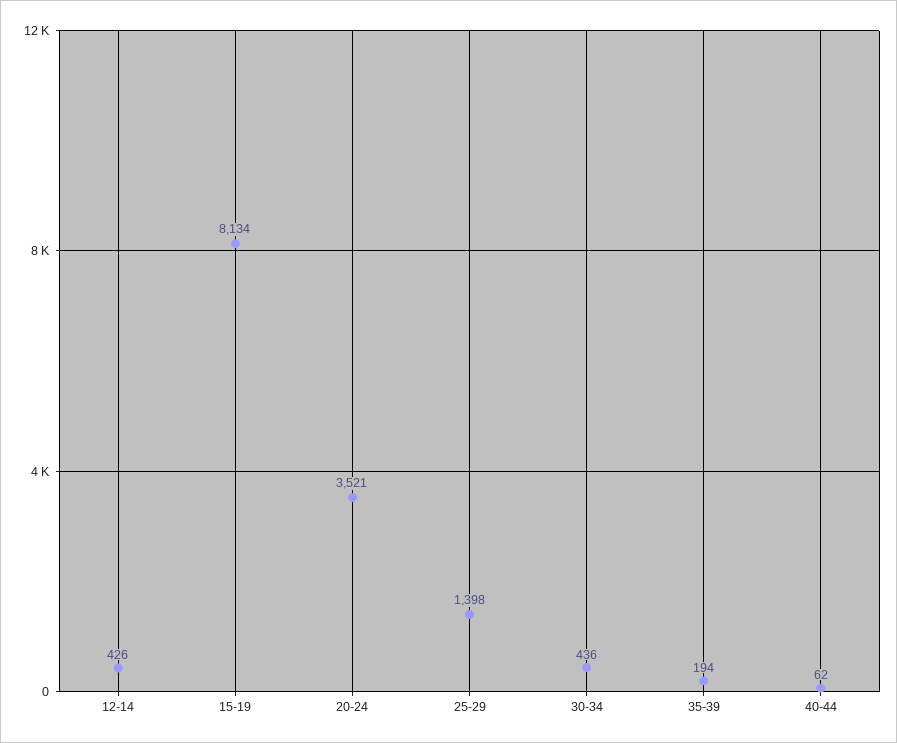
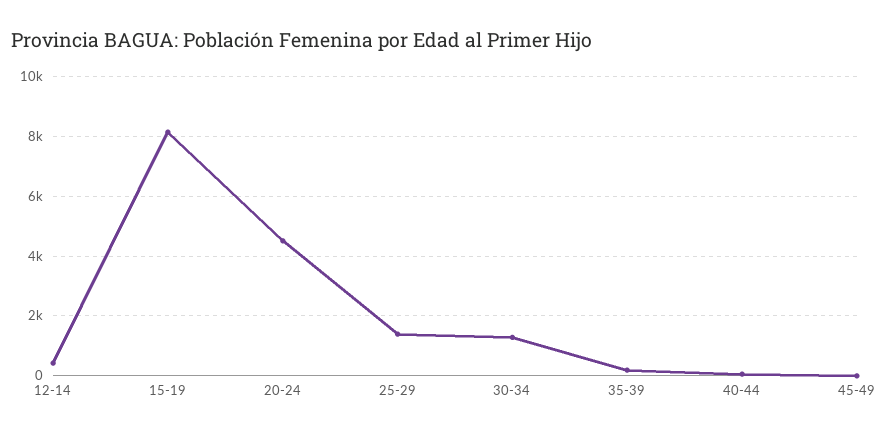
20-24: 3521 -> 4500
30-34: 436 -> 1250
45-49: none -> 0

